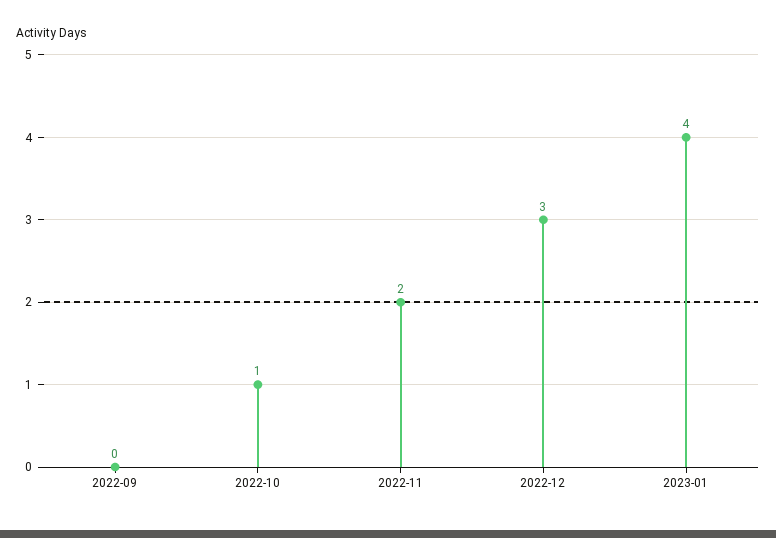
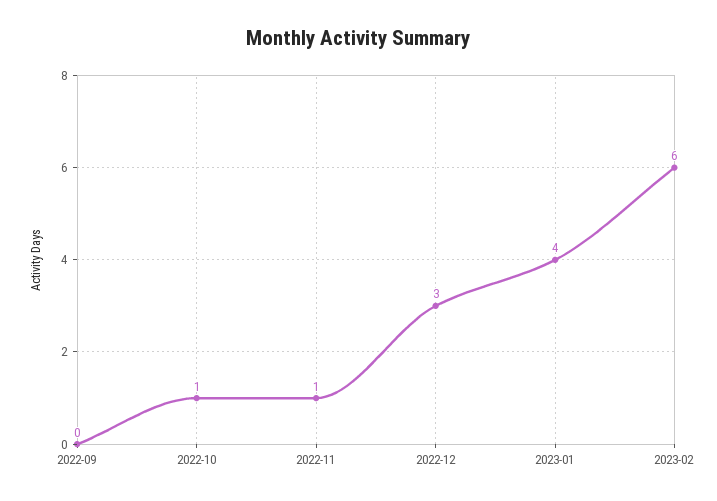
2022-11: 2 -> 1
2023-02: none -> 6

